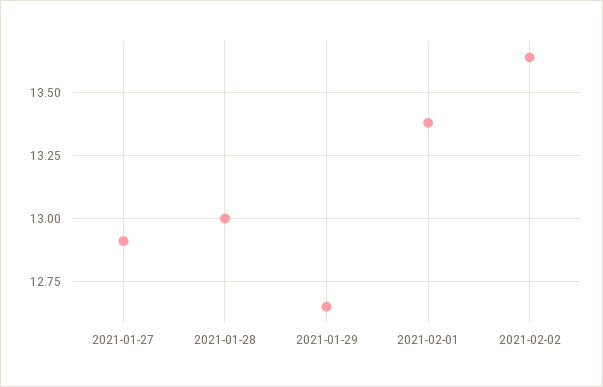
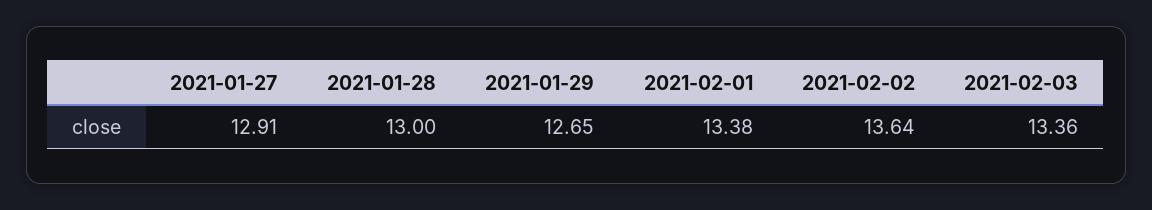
2021-02-03: none -> 13.36

